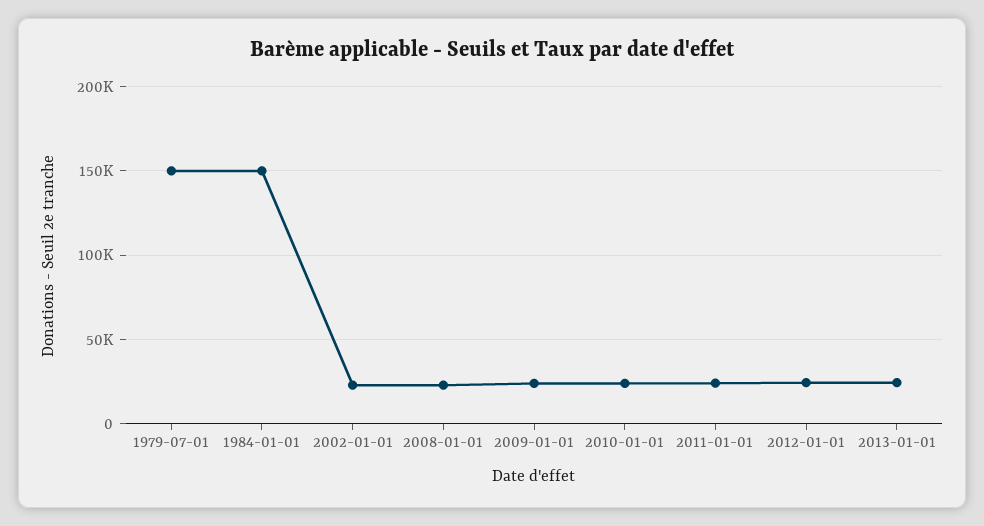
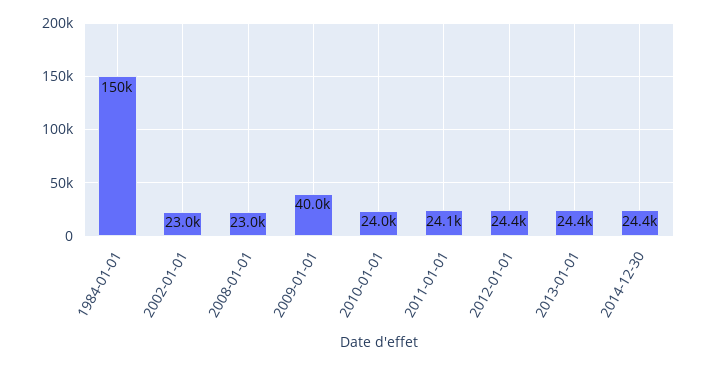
1979-07-01: 150000 -> none
2009-01-01: 25000 -> 40000
2014-12-30: none -> 24400

